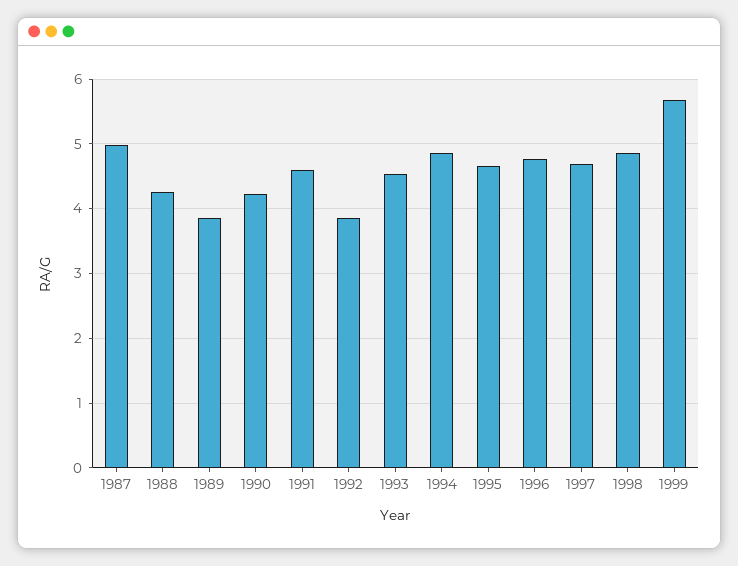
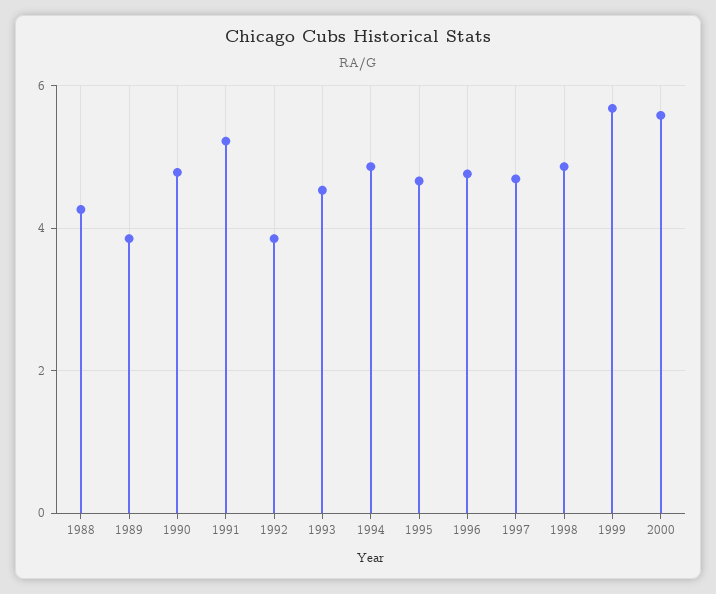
1987: 5 -> none
1990: 4.2 -> 4.8
1991: 4.6 -> 5.2
2000: none -> 5.6

